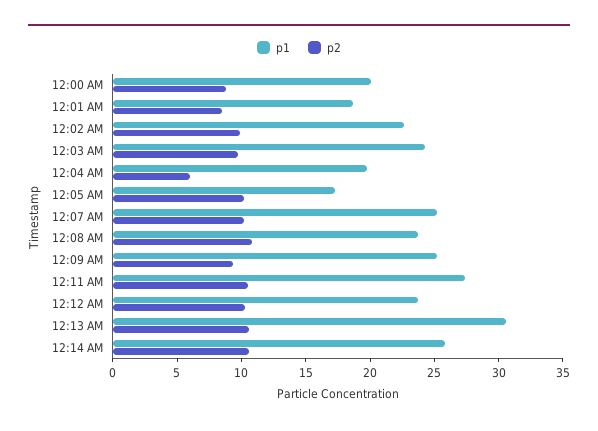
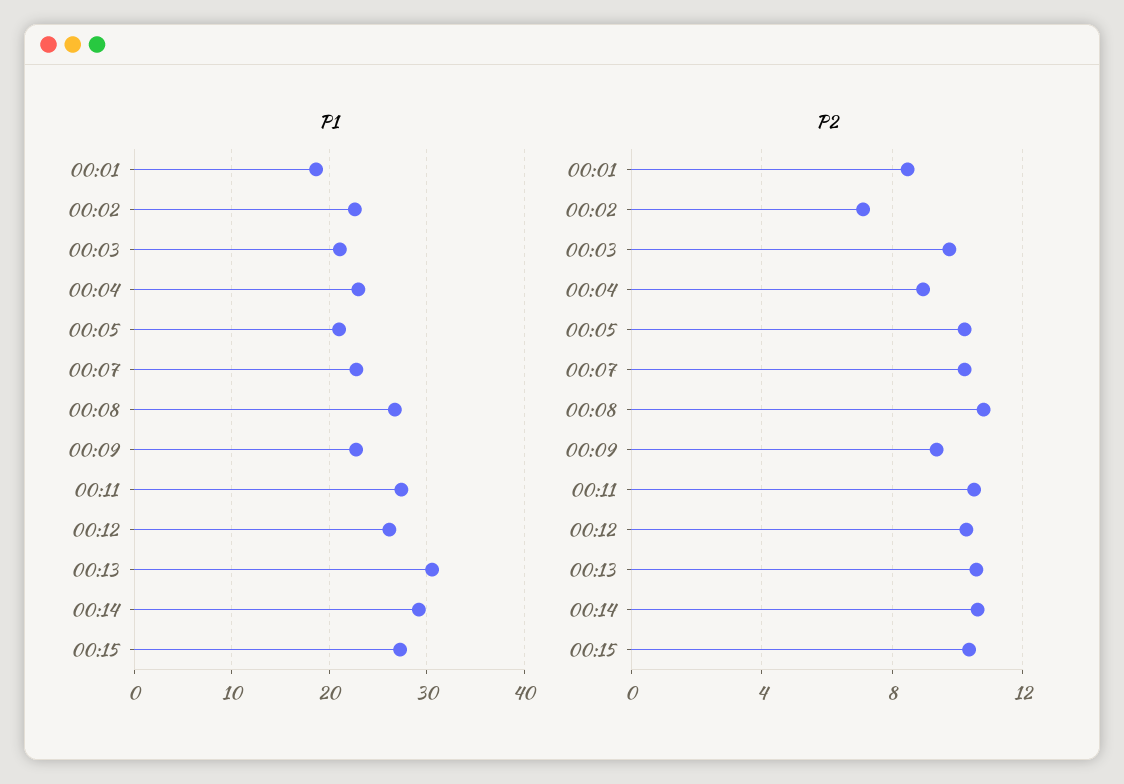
p1, 12:00 AM: 20 -> none
p2, 12:00 AM: 9 -> none
p2, 12:02 AM: 10 -> 7
p1, 12:03 AM: 24 -> 21
p1, 12:04 AM: 20 -> 23
p2, 12:04 AM: 6 -> 9
p1, 12:05 AM: 17 -> 21
p1, 12:07 AM: 25 -> 23
p1, 12:08 AM: 24 -> 27
p1, 12:09 AM: 25 -> 23
p1, 12:12 AM: 24 -> 26
p1, 12:14 AM: 26 -> 29
p1, 00:15: none -> 27
p2, 00:15: none -> 10.5

